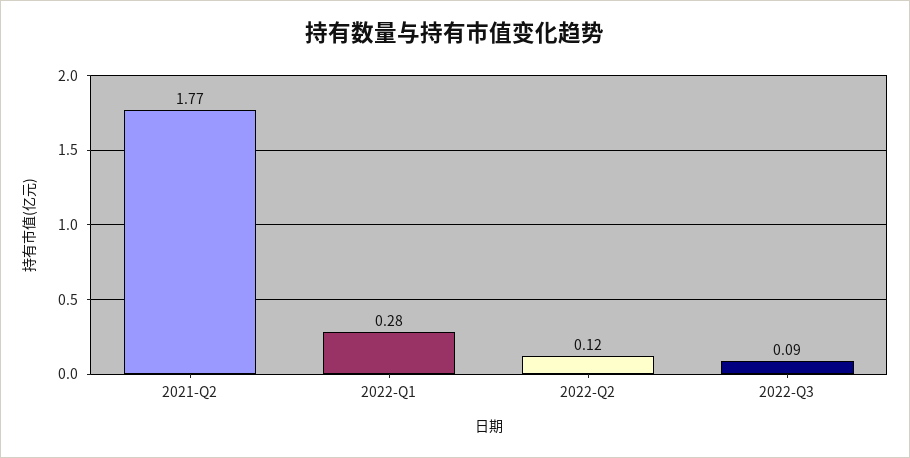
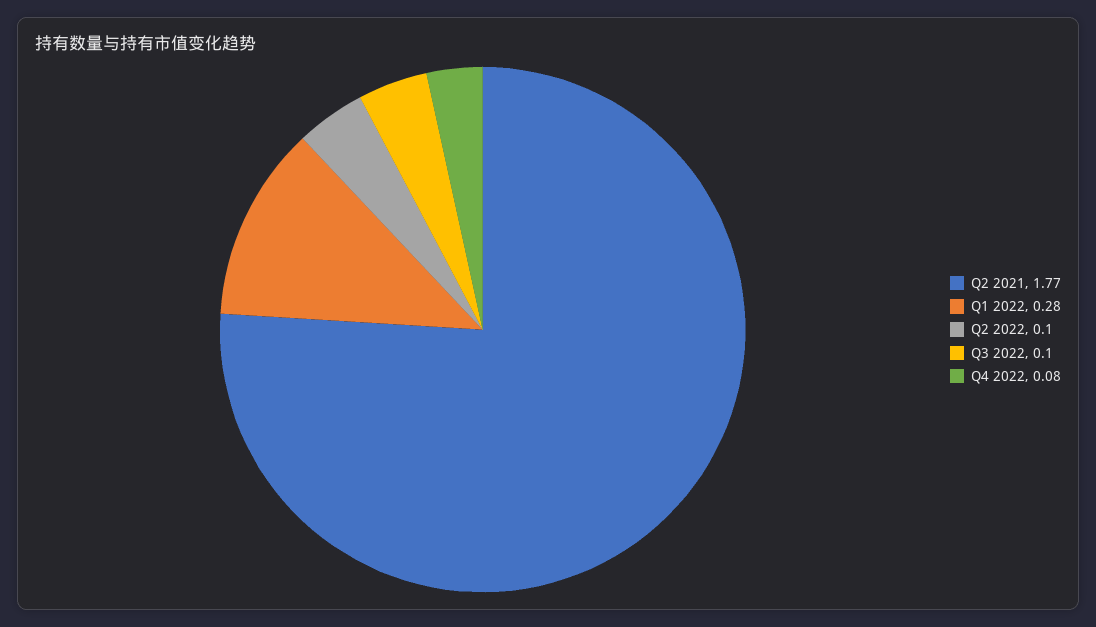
2022-Q2: 0.12 -> 0.1
2022-Q3: 0.09 -> 0.1
Q4 2022: none -> 0.08

